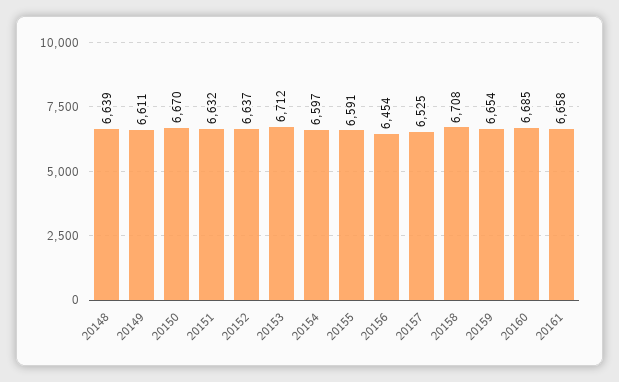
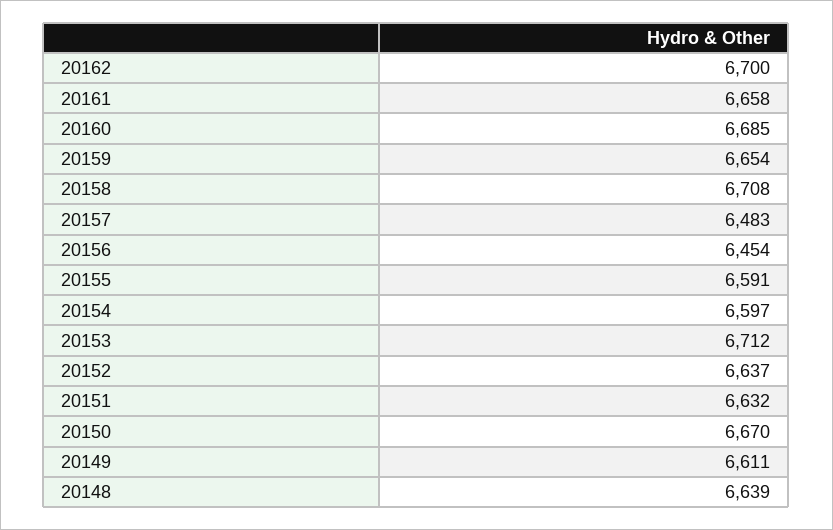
20157: 6525 -> 6483
20162: none -> 6700

